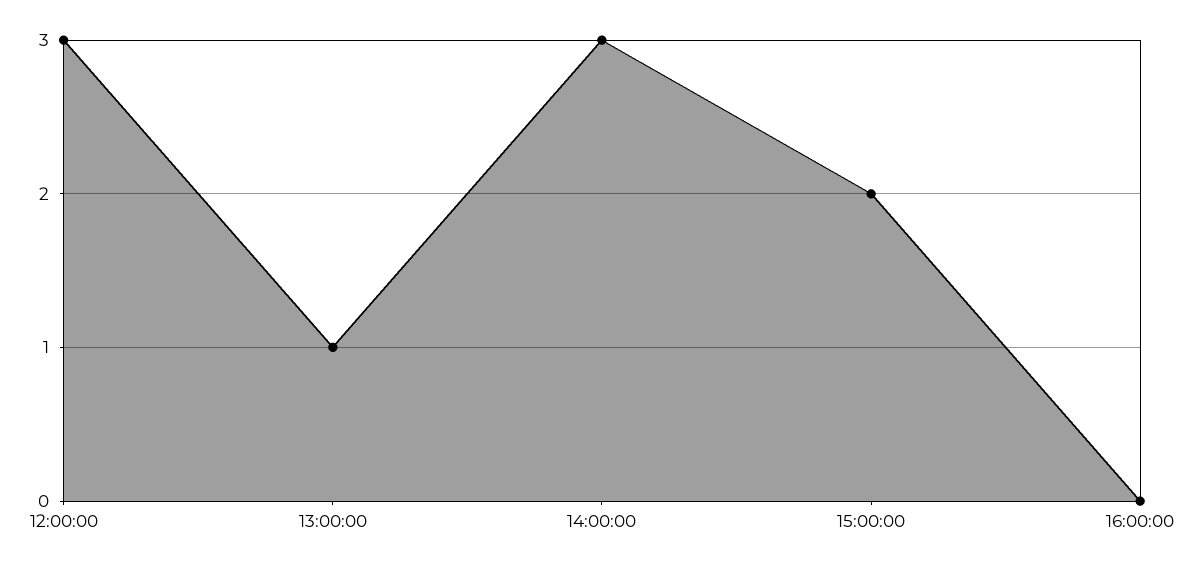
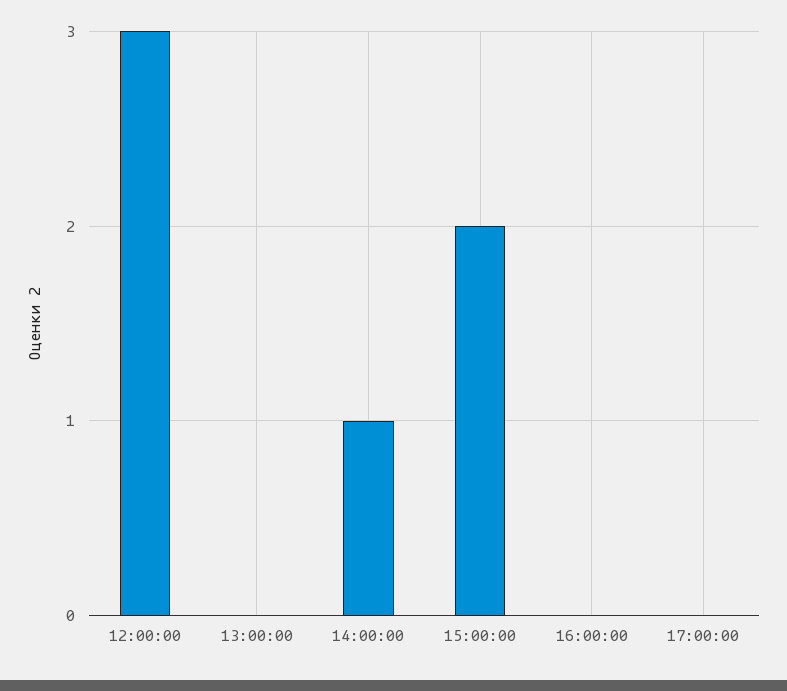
13:00:00: 1 -> 0
14:00:00: 3 -> 1
17:00:00: none -> 0

